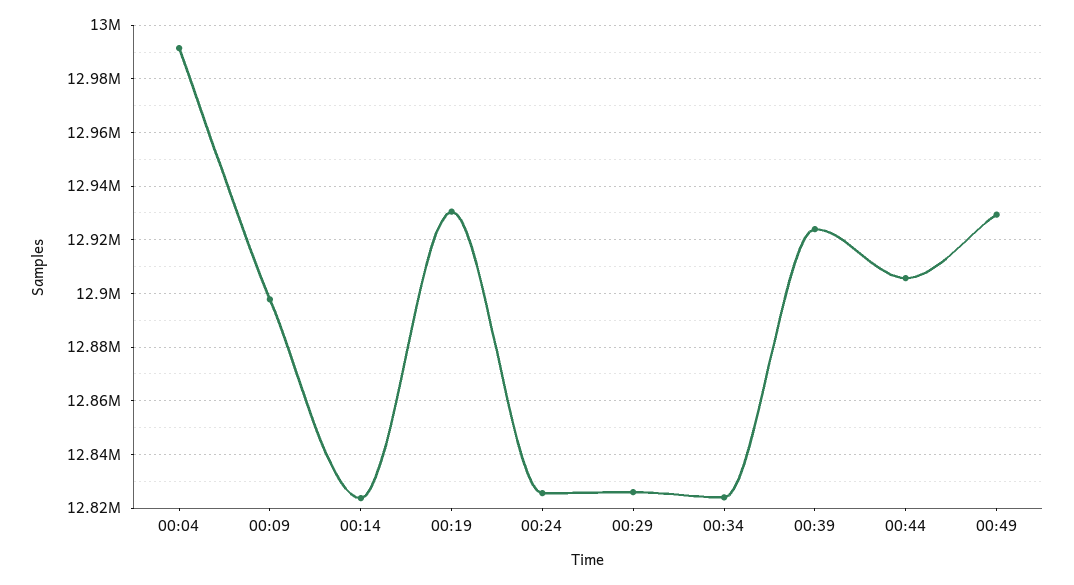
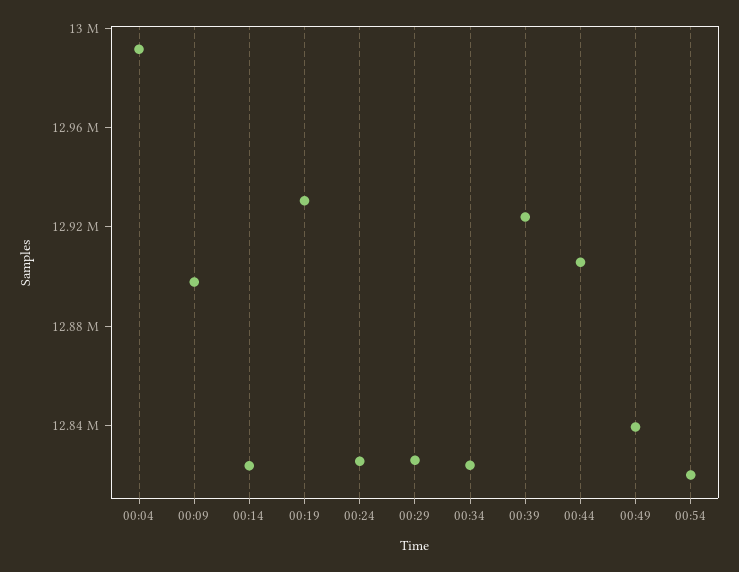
00:49: 12930000 -> 12840000
00:54: none -> 12820000

